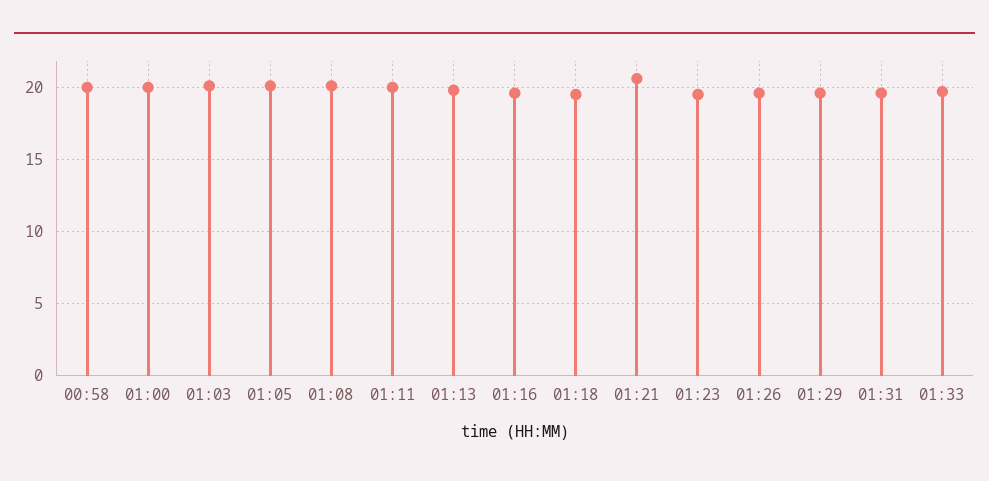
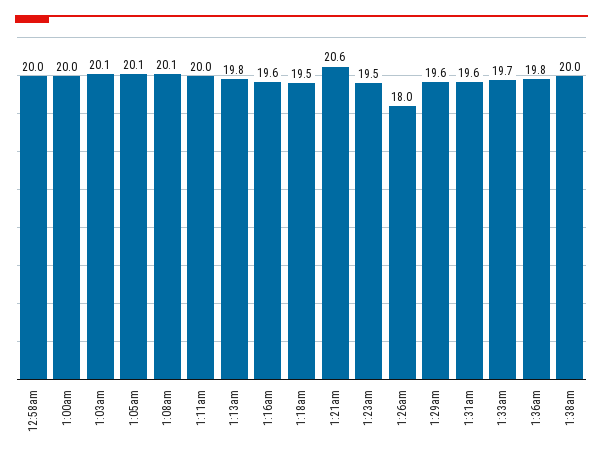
01:26: 19.5 -> 18
1:36am: none -> 19.8
1:38am: none -> 20

